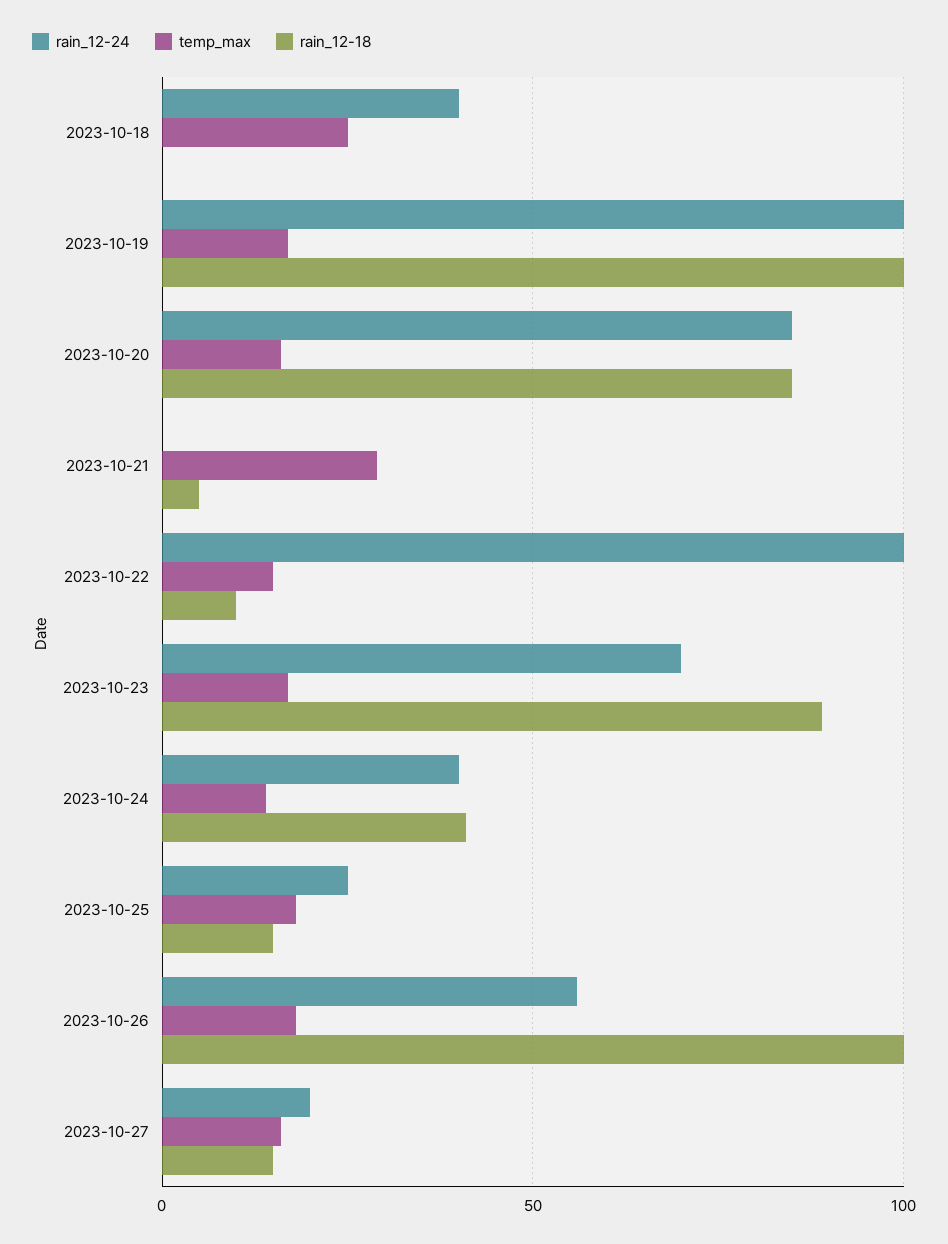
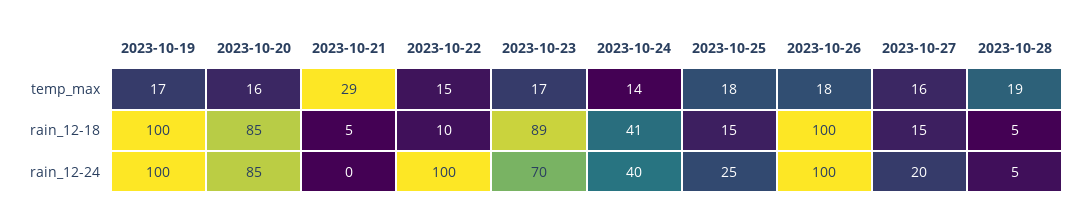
rain_12-24, 2023-10-18: 40 -> none
temp_max, 2023-10-18: 25 -> none
rain_12-18, 2023-10-18: 0 -> none
rain_12-24, 2023-10-26: 55 -> 100
temp_max, 2023-10-28: none -> 19
rain_12-18, 2023-10-28: none -> 5
rain_12-24, 2023-10-28: none -> 5

